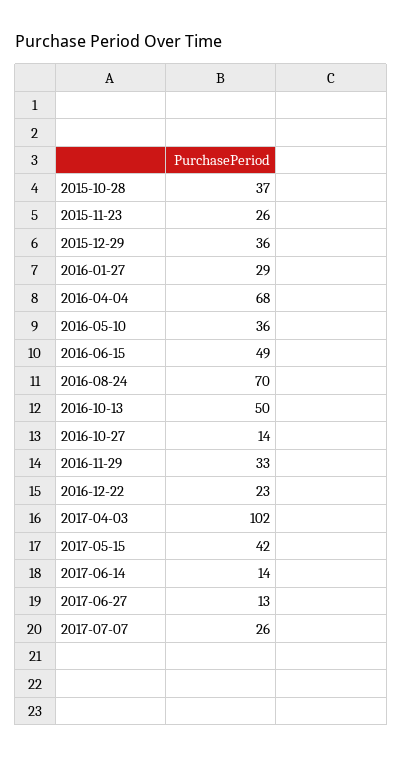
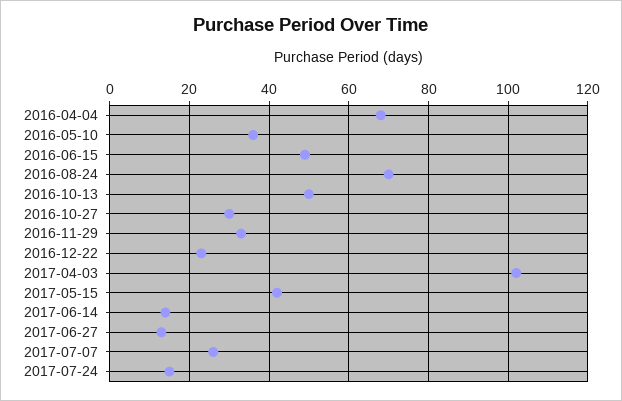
2015-10-28: 37 -> none
2015-11-23: 26 -> none
2015-12-29: 36 -> none
2016-01-27: 29 -> none
2016-10-27: 14 -> 30
2017-07-24: none -> 15

